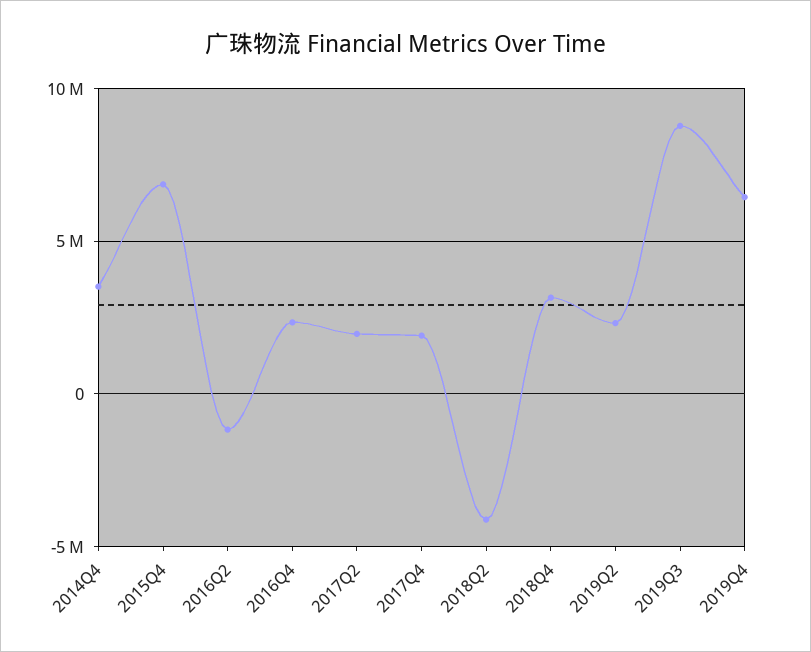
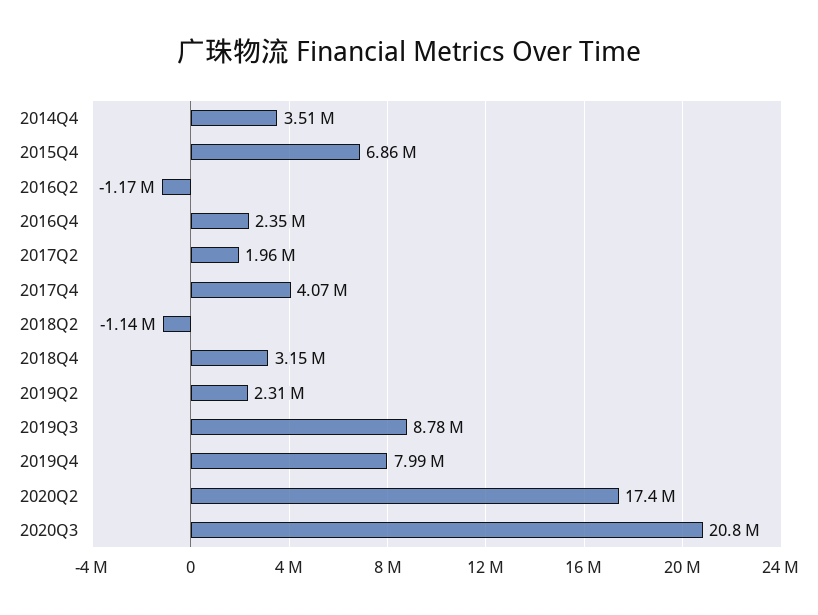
2017Q4: 2000000 -> 4070000
2018Q2: -4000000 -> -1140000
2019Q4: 6500000 -> 7990000
2020Q2: none -> 17400000
2020Q3: none -> 20800000

